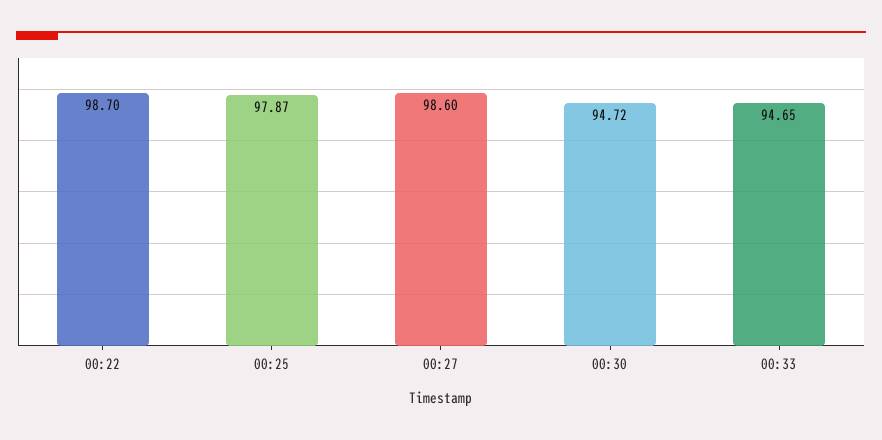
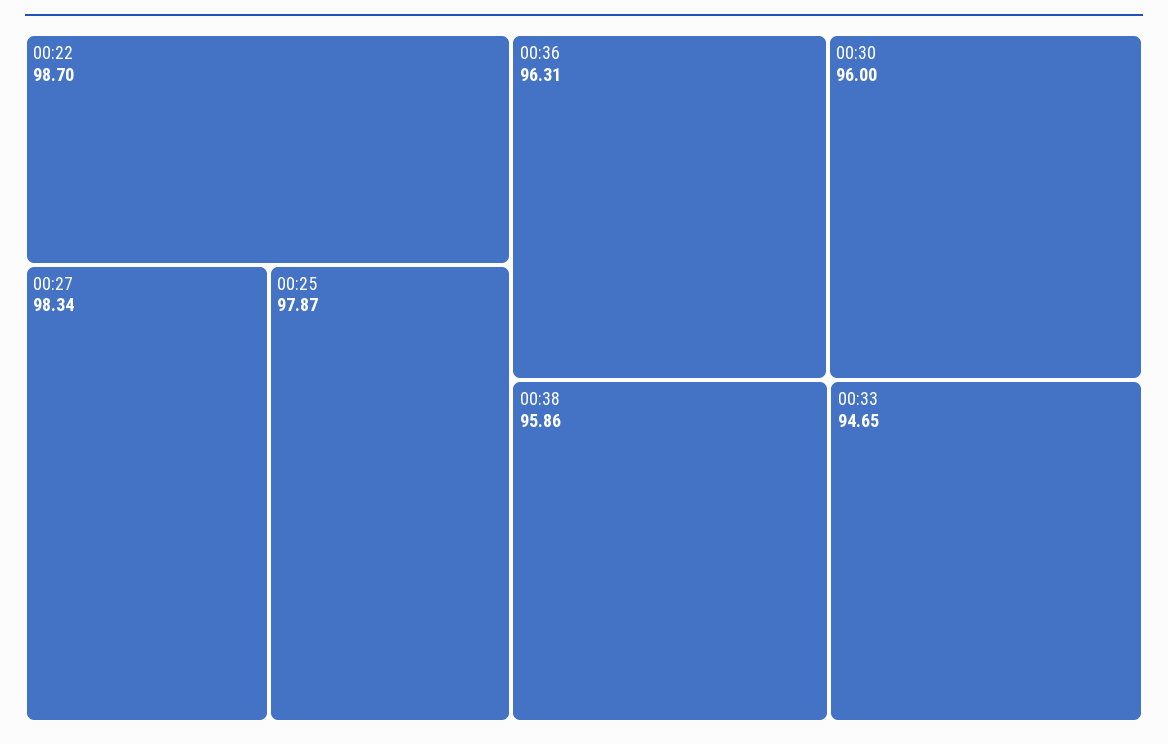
00:27: 98.6 -> 98.34
00:30: 94.72 -> 96
00:36: none -> 96.31
00:38: none -> 95.86

